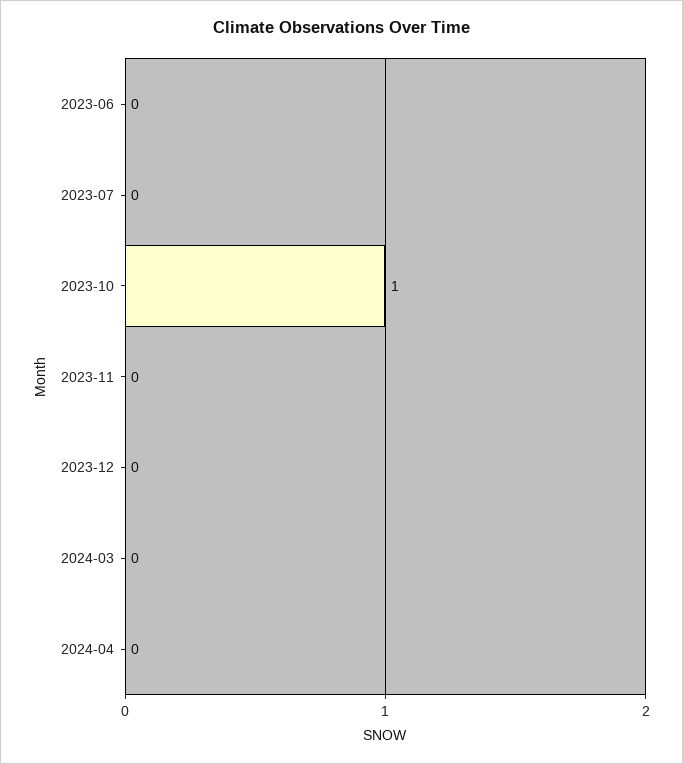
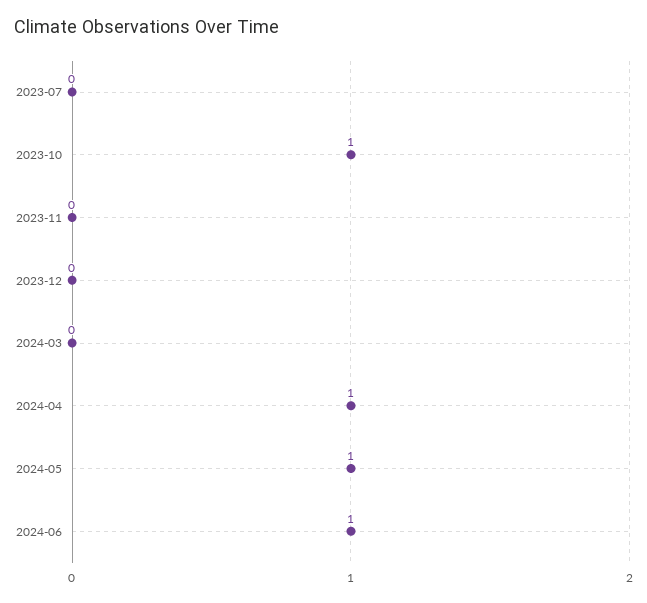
2023-06: 0 -> none
2024-04: 0 -> 1
2024-05: none -> 1
2024-06: none -> 1

